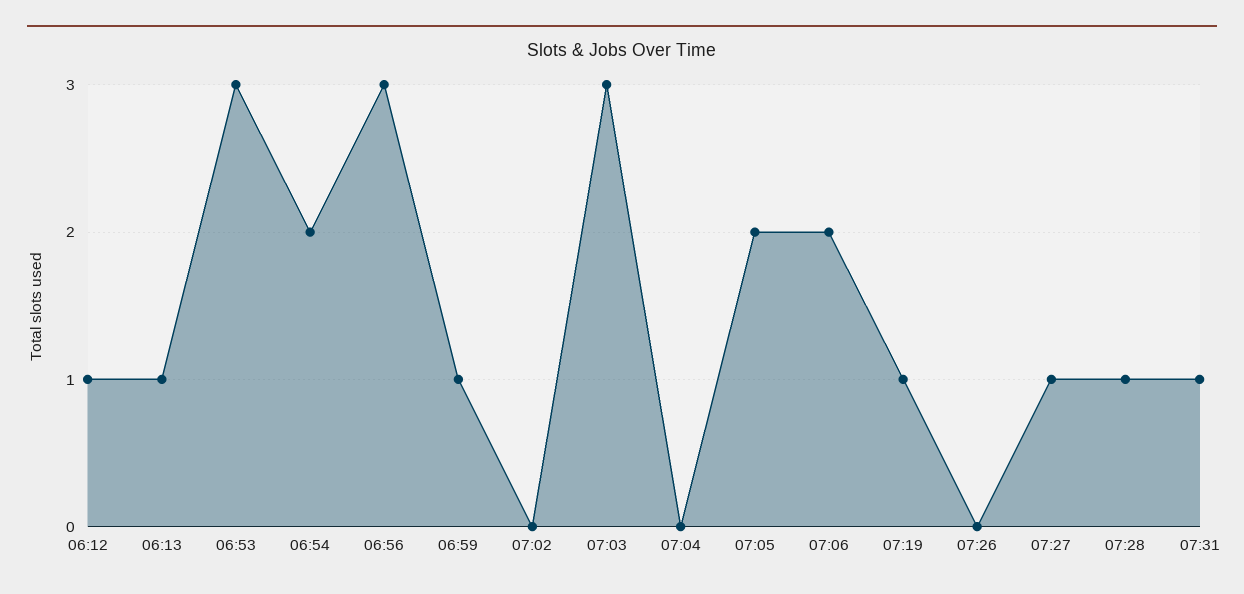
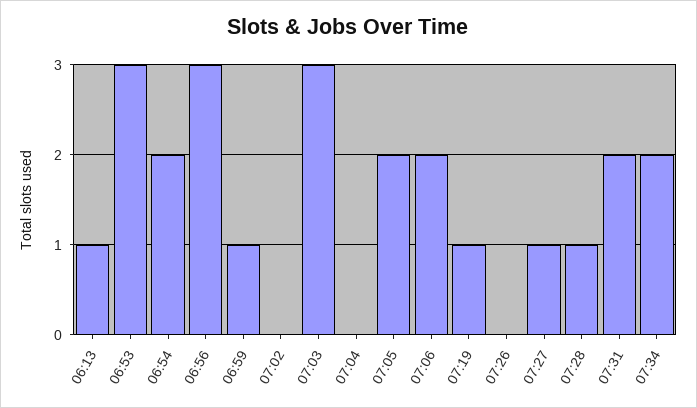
06:12: 1 -> none
07:31: 1 -> 2
07:34: none -> 2

